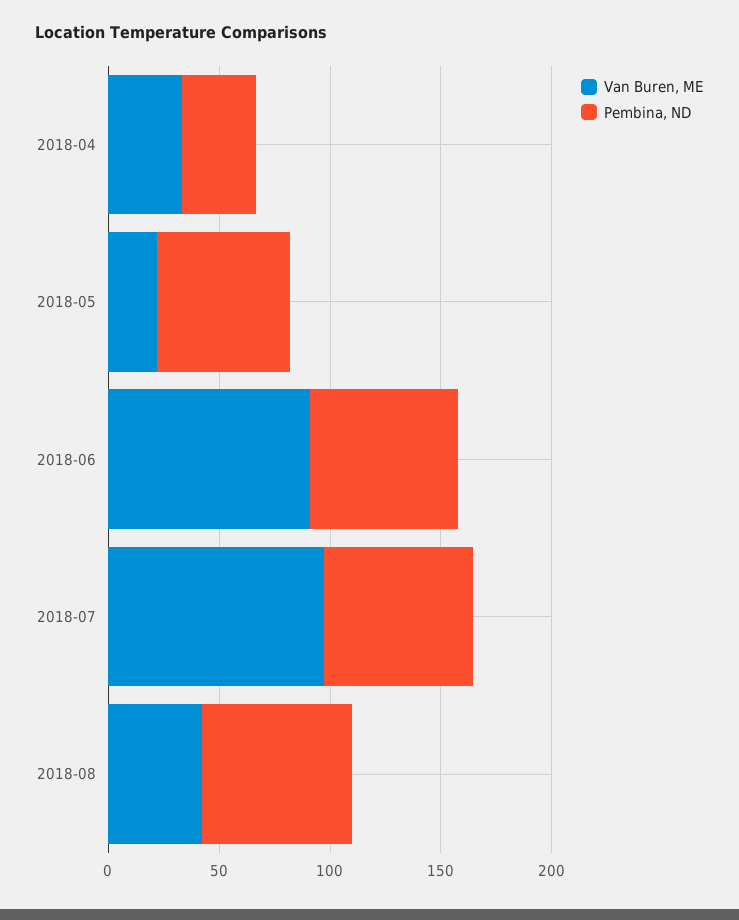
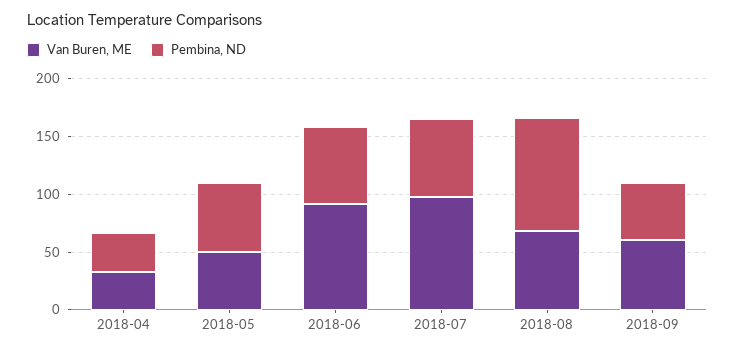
Van Buren, ME, 2018-05: 20 -> 50
Van Buren, ME, 2018-08: 40 -> 70
Pembina, ND, 2018-08: 70 -> 100
Van Buren, ME, 2018-09: none -> 60
Pembina, ND, 2018-09: none -> 50

